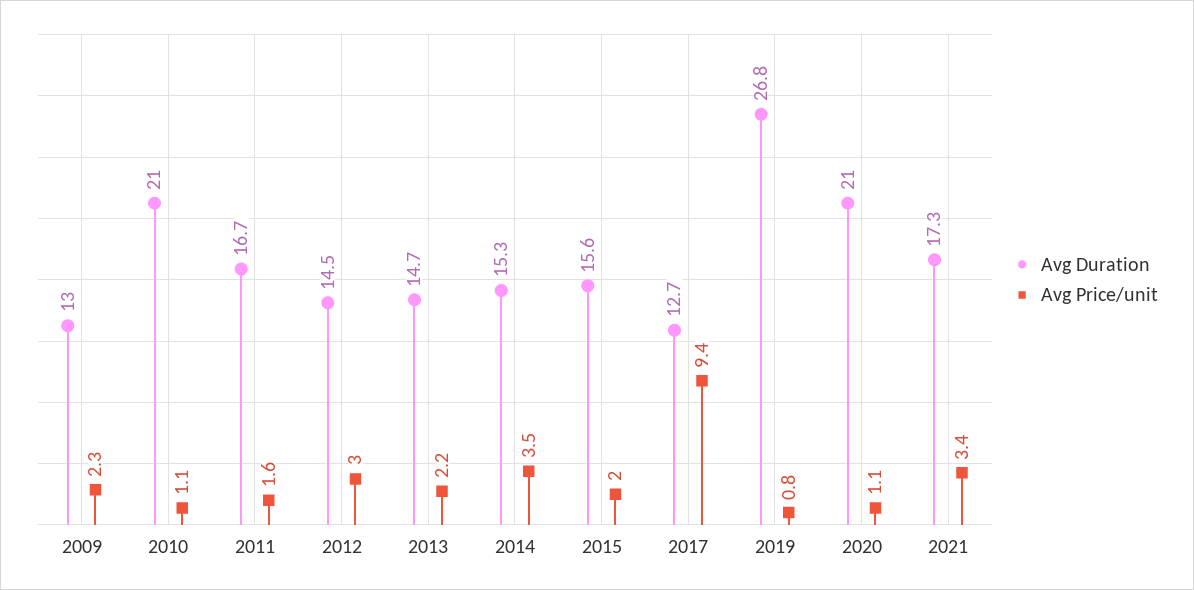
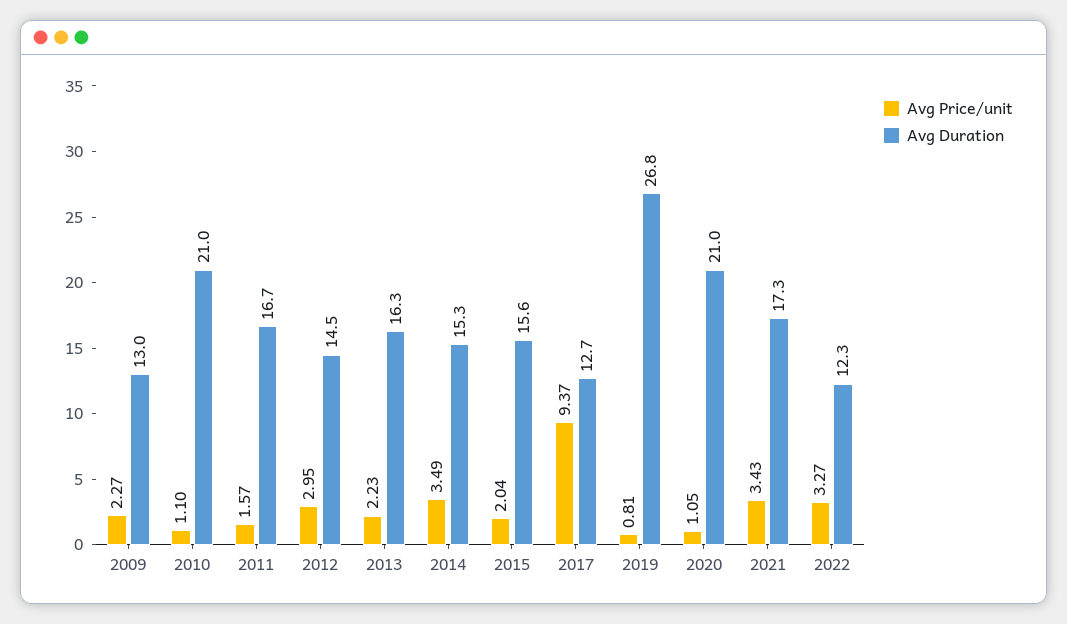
Avg Duration, 2013: 14.7 -> 16.3
Avg Price/unit, 2022: none -> 3.27
Avg Duration, 2022: none -> 12.3

